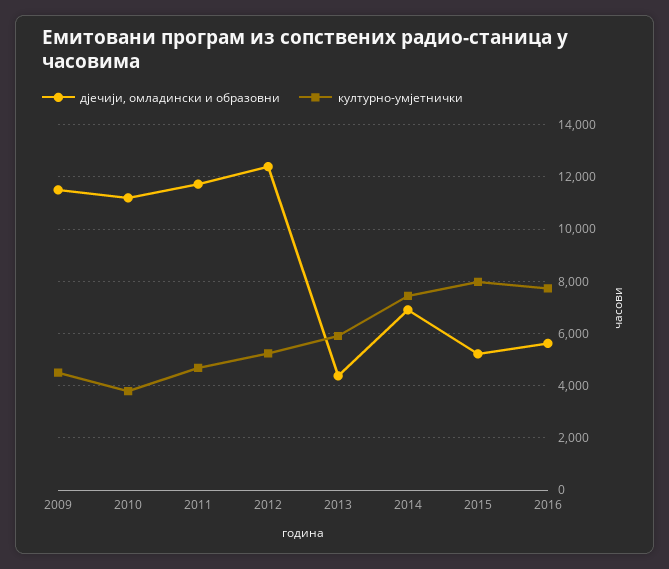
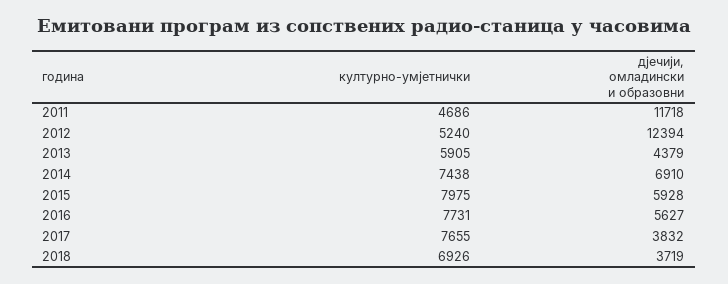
дјечији, омладински и образовни, 2009: 11500 -> none
културно-умјетнички, 2009: 4500 -> none
дјечији, омладински и образовни, 2010: 11250 -> none
културно-умјетнички, 2010: 3750 -> none
дјечији, омладински и образовни, 2015: 5250 -> 5928
културно-умјетнички, 2017: none -> 7655
дјечији, омладински и образовни, 2017: none -> 3832
културно-умјетнички, 2018: none -> 6926
дјечији, омладински и образовни, 2018: none -> 3719

